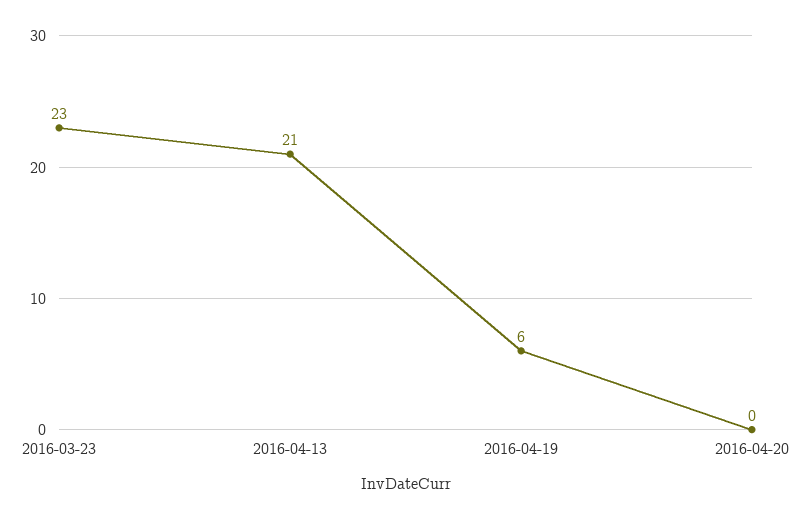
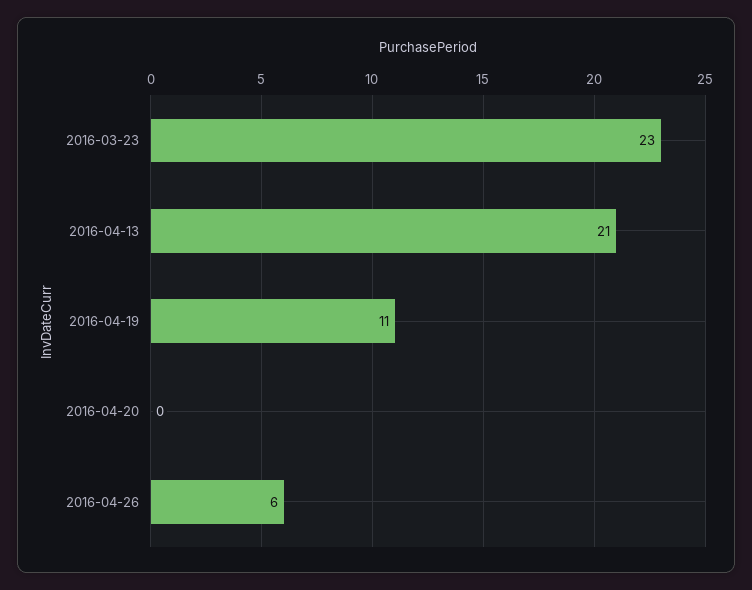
2016-04-19: 6 -> 11
2016-04-26: none -> 6

